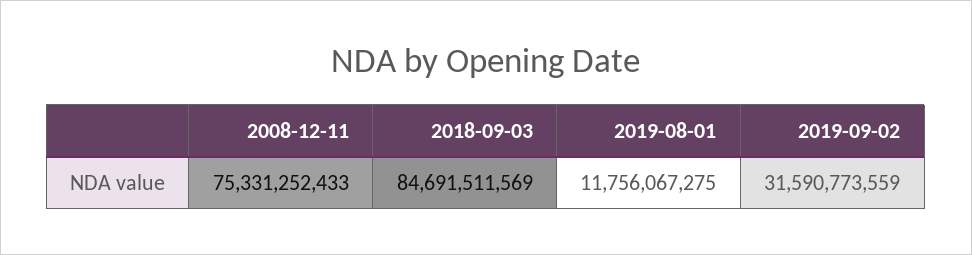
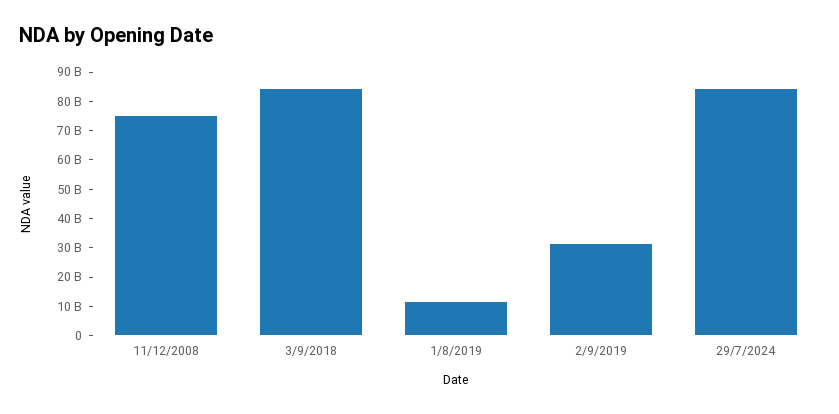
29/7/2024: none -> 85000000000

